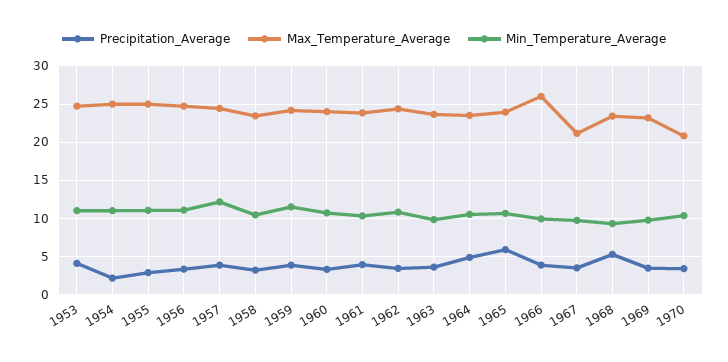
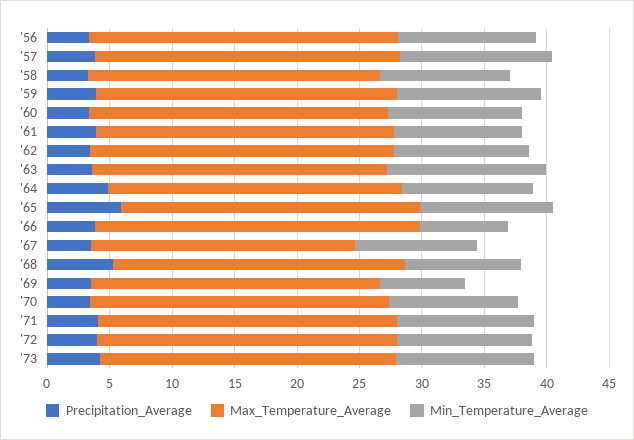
Precipitation_Average, 1953: 4 -> none
Max_Temperature_Average, 1953: 25 -> none
Min_Temperature_Average, 1953: 11 -> none
Precipitation_Average, 1954: 2 -> none
Max_Temperature_Average, 1954: 25 -> none
Min_Temperature_Average, 1954: 11 -> none
Precipitation_Average, 1955: 3 -> none
Max_Temperature_Average, 1955: 25 -> none
Min_Temperature_Average, 1955: 11 -> none
Min_Temperature_Average, 1963: 10 -> 13
Min_Temperature_Average, 1966: 10 -> 7
Min_Temperature_Average, 1969: 10 -> 7
Max_Temperature_Average, 1970: 21 -> 24
Precipitation_Average, '71: none -> 4
Max_Temperature_Average, '71: none -> 24
Min_Temperature_Average, '71: none -> 11
Precipitation_Average, '72: none -> 4
Max_Temperature_Average, '72: none -> 24
Min_Temperature_Average, '72: none -> 11
Precipitation_Average, '73: none -> 4
Max_Temperature_Average, '73: none -> 24
Min_Temperature_Average, '73: none -> 11

